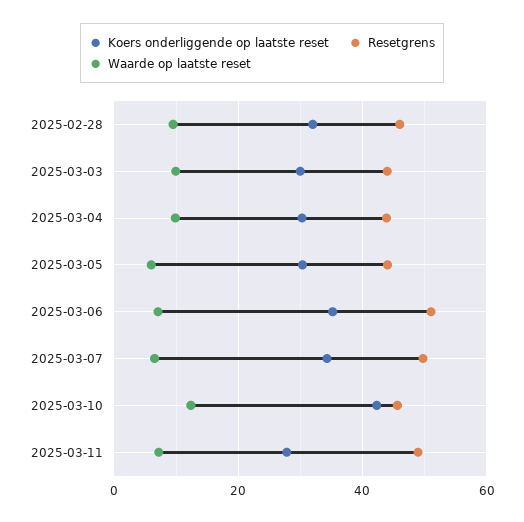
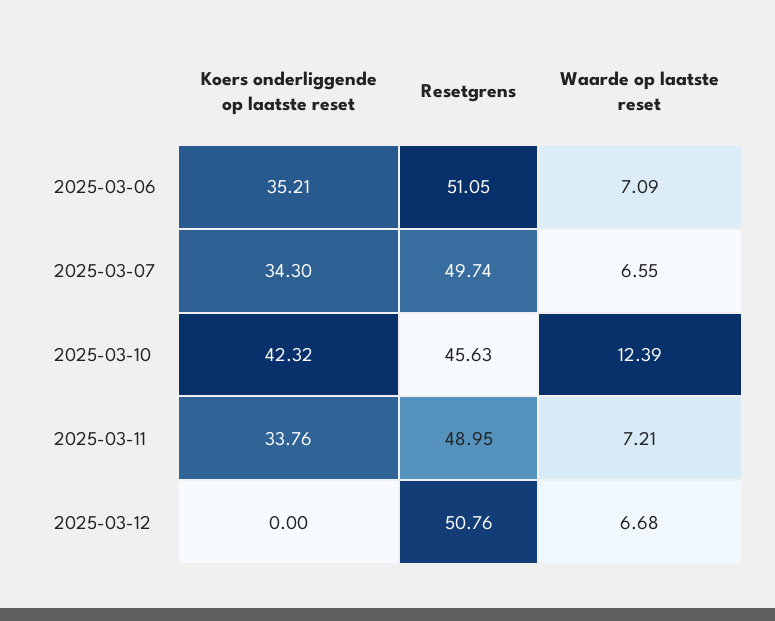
Koers onderliggende op laatste reset, 2025-02-28: 32 -> none
Resetgrens, 2025-02-28: 46 -> none
Waarde op laatste reset, 2025-02-28: 10 -> none
Koers onderliggende op laatste reset, 2025-03-03: 30 -> none
Resetgrens, 2025-03-03: 44 -> none
Waarde op laatste reset, 2025-03-03: 10 -> none
Koers onderliggende op laatste reset, 2025-03-04: 30 -> none
Resetgrens, 2025-03-04: 44 -> none
Waarde op laatste reset, 2025-03-04: 10 -> none
Koers onderliggende op laatste reset, 2025-03-05: 30 -> none
Resetgrens, 2025-03-05: 44 -> none
Waarde op laatste reset, 2025-03-05: 6 -> none
Koers onderliggende op laatste reset, 2025-03-11: 28 -> 33.76
Koers onderliggende op laatste reset, 2025-03-12: none -> 0
Resetgrens, 2025-03-12: none -> 50.76
Waarde op laatste reset, 2025-03-12: none -> 6.68

